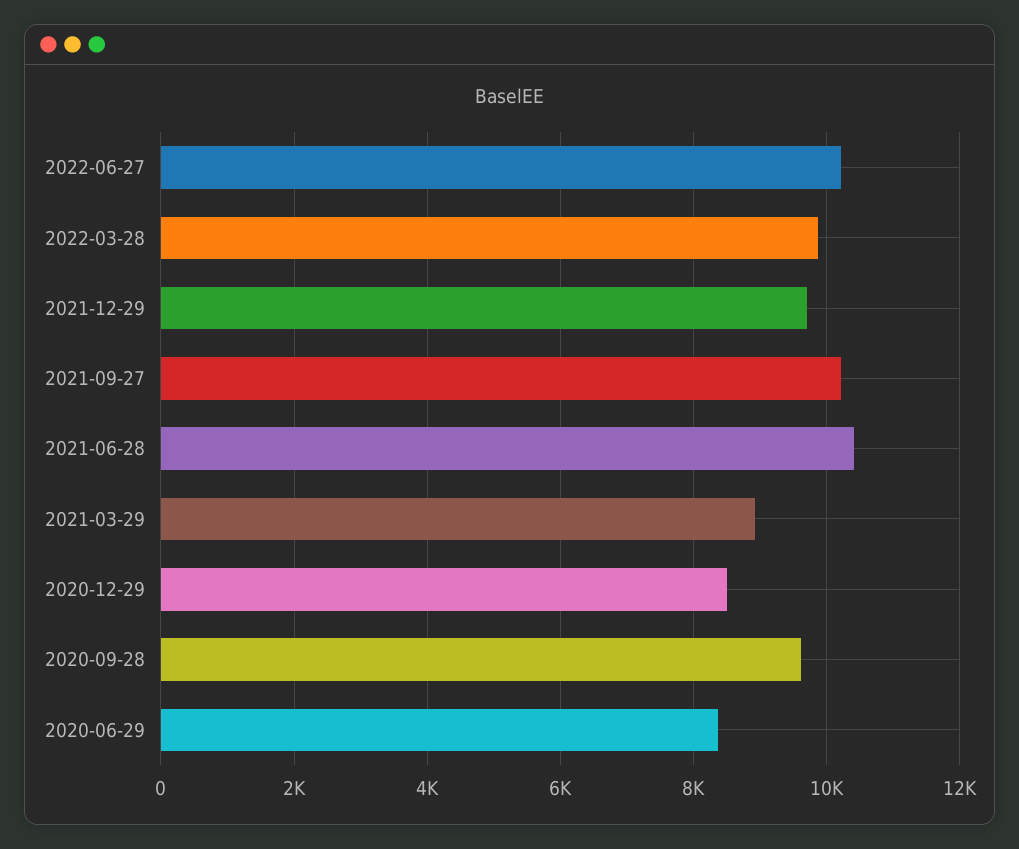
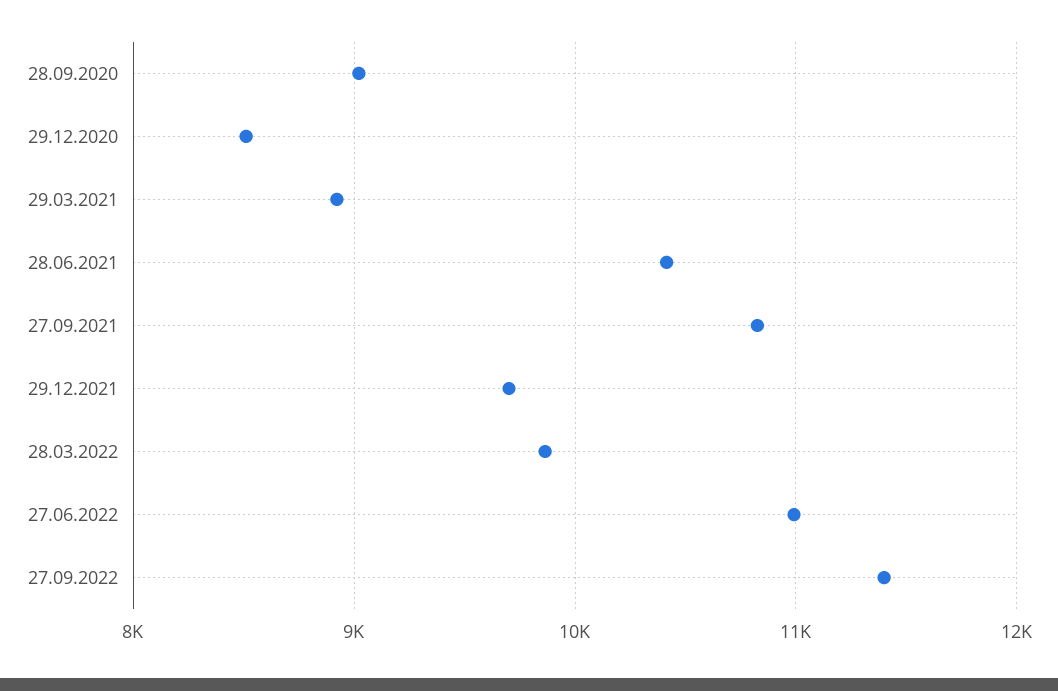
2022-06-27: 10200 -> 11000
2021-09-27: 10200 -> 10800
2020-09-28: 9600 -> 9000
2020-06-29: 8400 -> none
27.09.2022: none -> 11400

